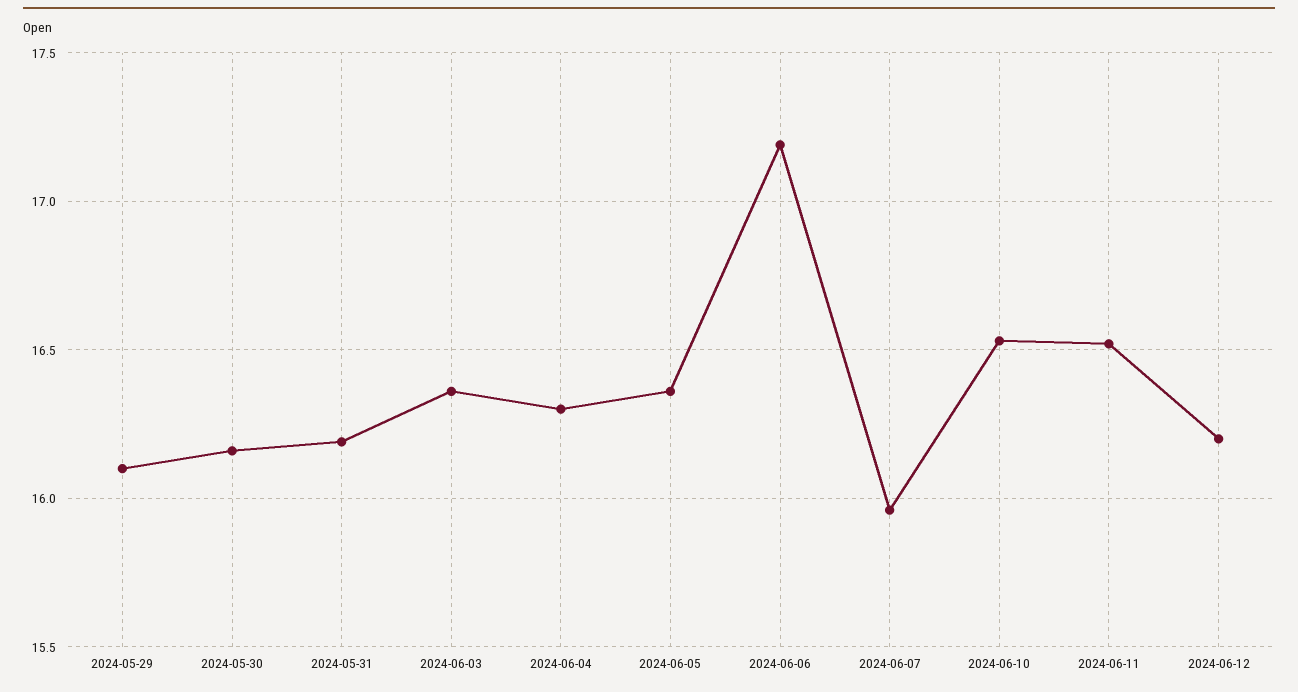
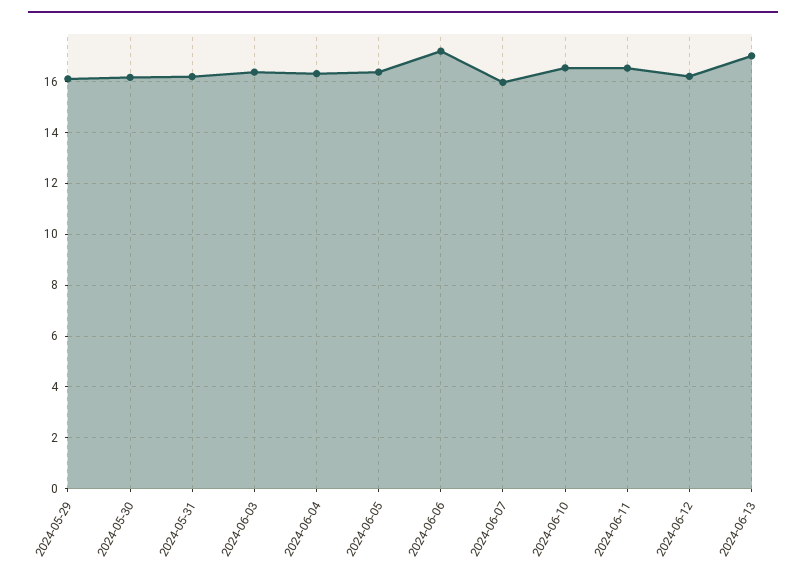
2024-06-13: none -> 17

